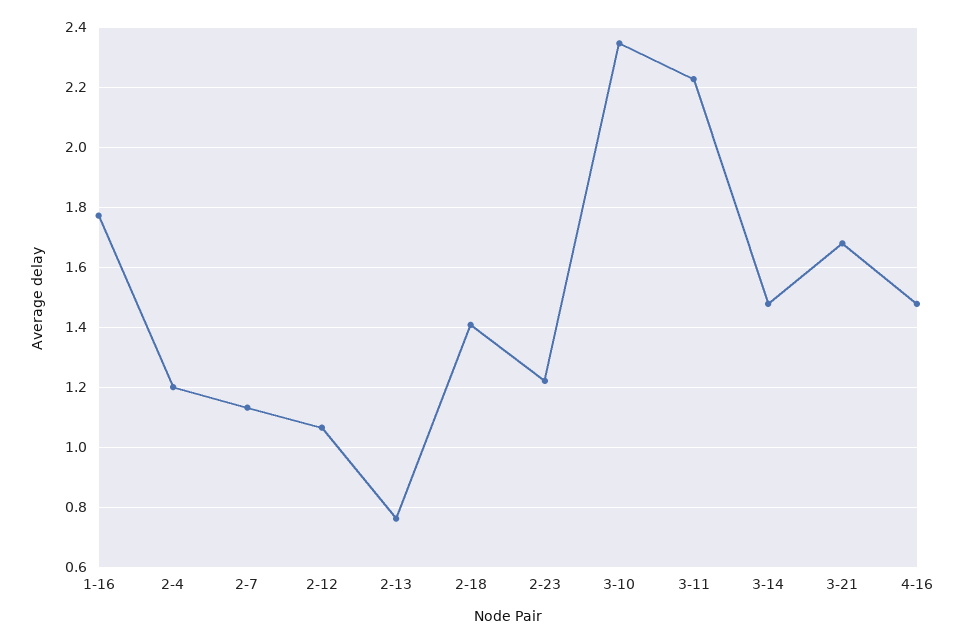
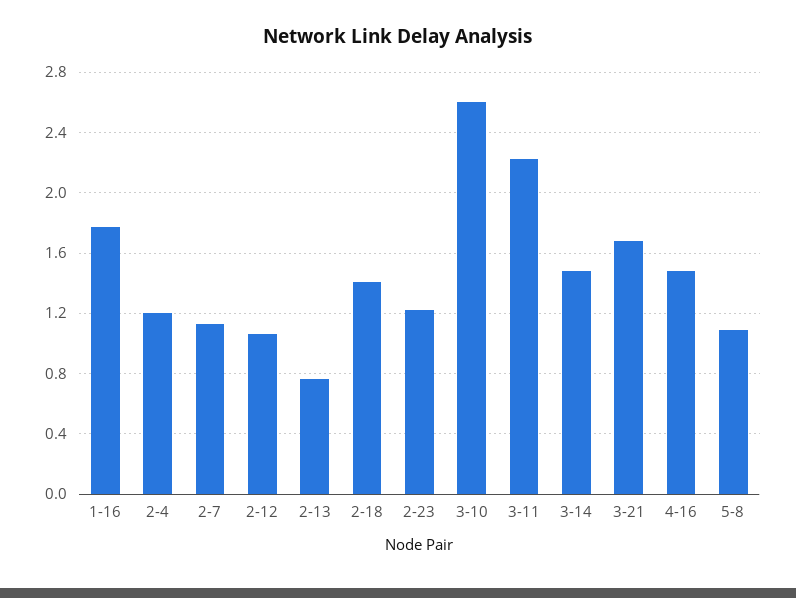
3-10: 2.35 -> 2.6
5-8: none -> 1.1

